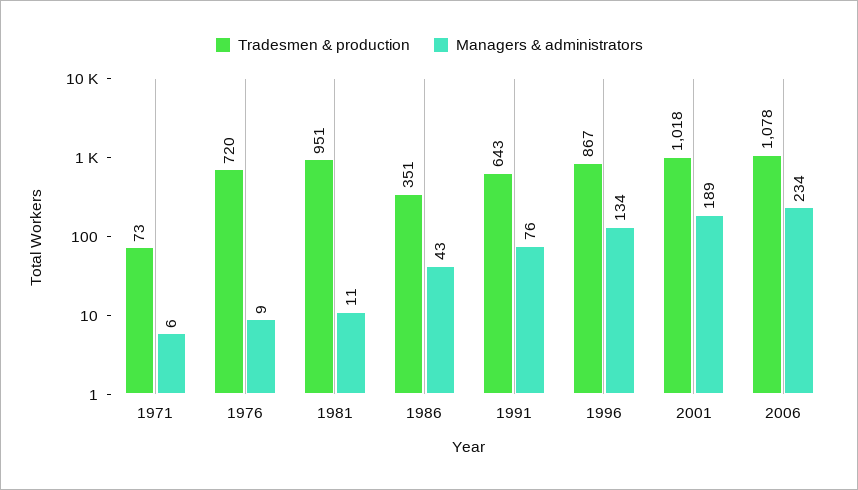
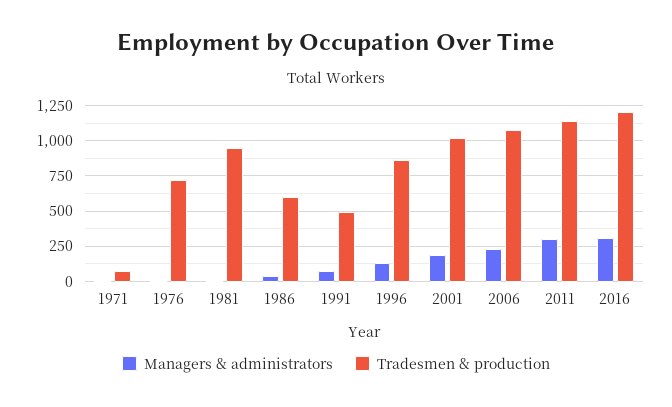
Tradesmen & production, 1986: 351 -> 600
Tradesmen & production, 1991: 643 -> 500
Managers & administrators, 2011: none -> 300
Tradesmen & production, 2011: none -> 1150
Managers & administrators, 2016: none -> 300
Tradesmen & production, 2016: none -> 1200

